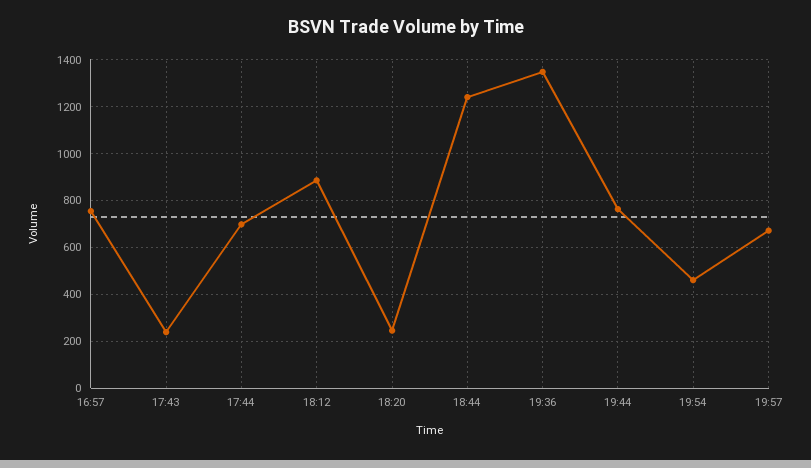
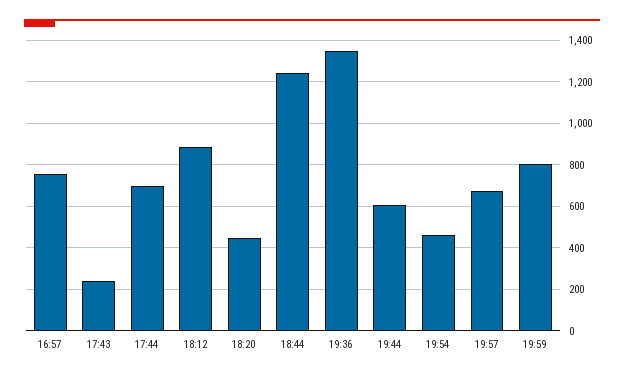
18:20: 250 -> 450
19:44: 750 -> 600
19:59: none -> 800

